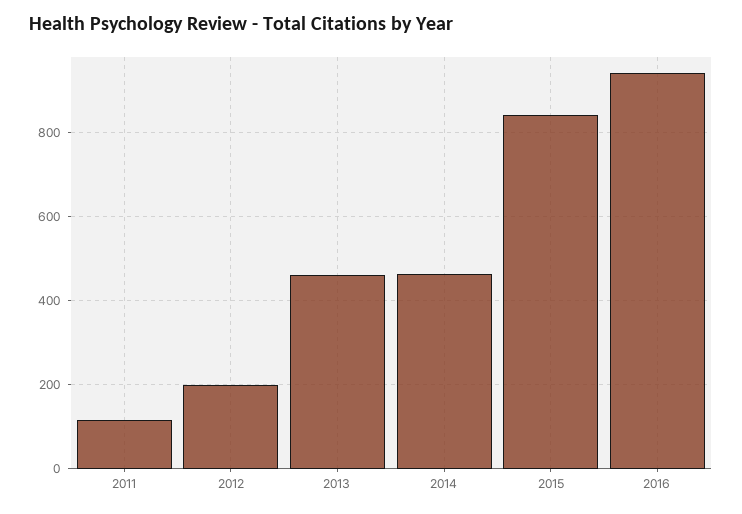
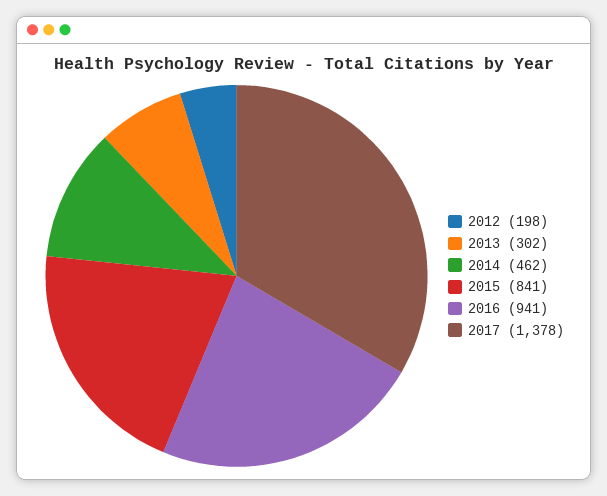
2011: 120 -> none
2013: 460 -> 302
2017: none -> 1378

